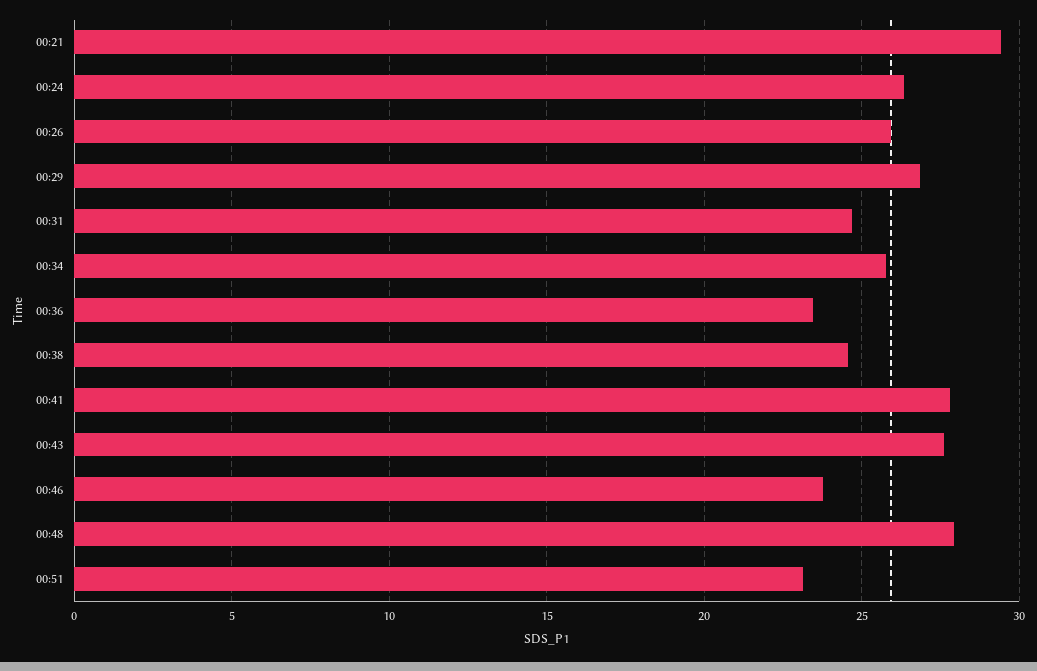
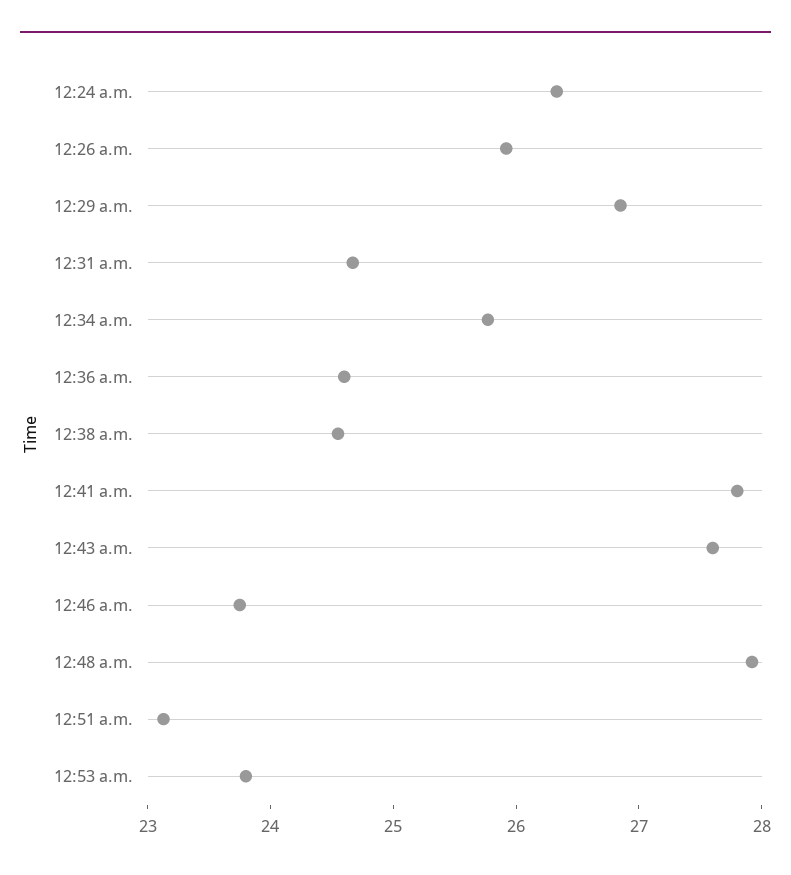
00:21: 29.5 -> none
00:36: 23.5 -> 24.6
12:53 a.m.: none -> 23.8

